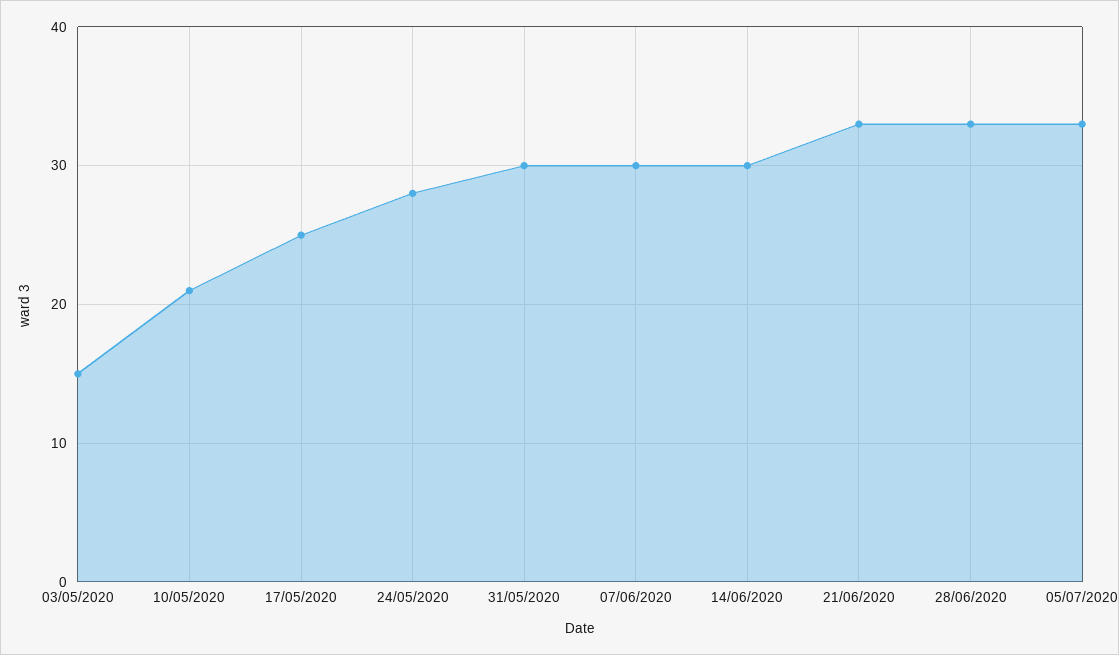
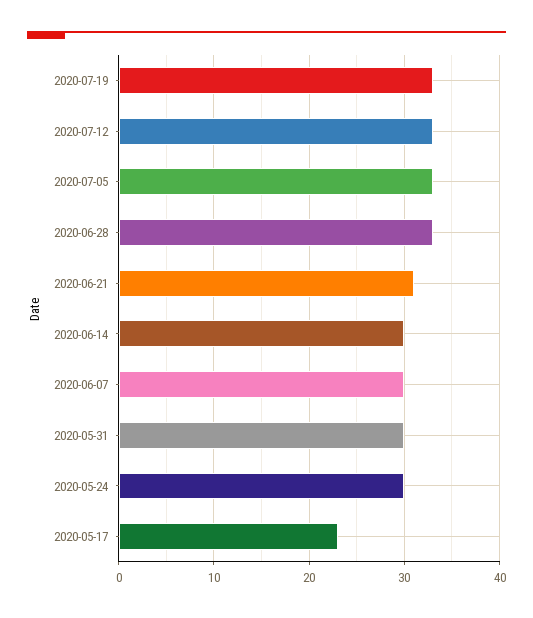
03/05/2020: 15 -> none
10/05/2020: 21 -> none
17/05/2020: 25 -> 23
24/05/2020: 28 -> 30
21/06/2020: 33 -> 31
2020-07-19: none -> 33
2020-07-12: none -> 33

